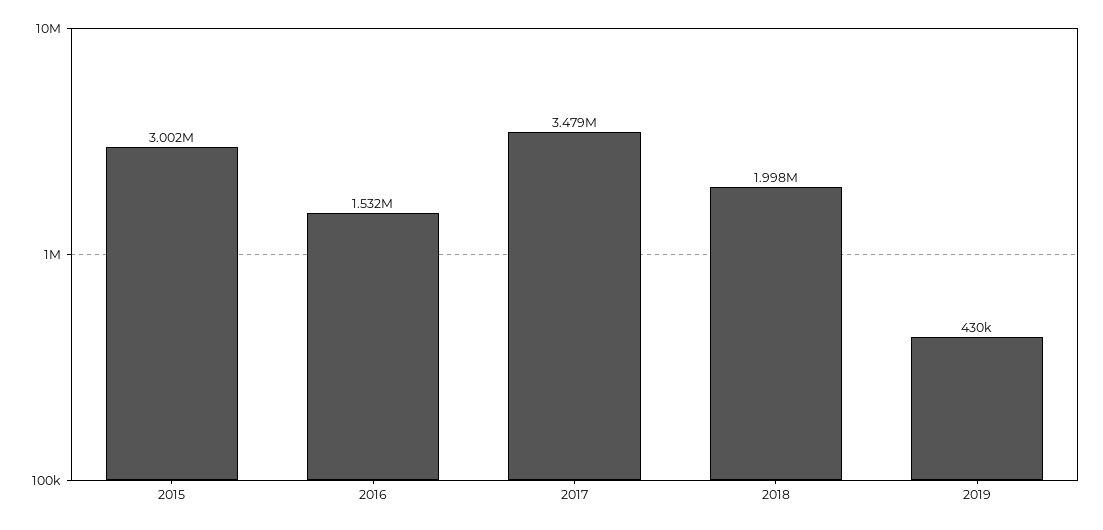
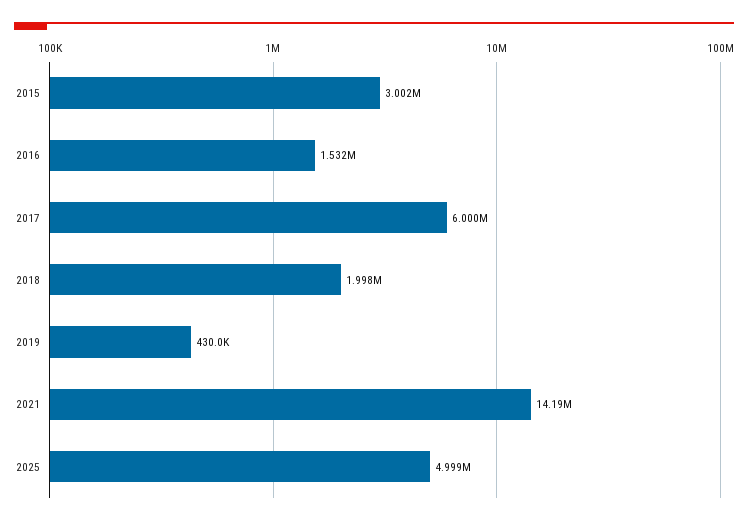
2017: 3479000 -> 6000000
2021: none -> 14190000
2025: none -> 4999000

